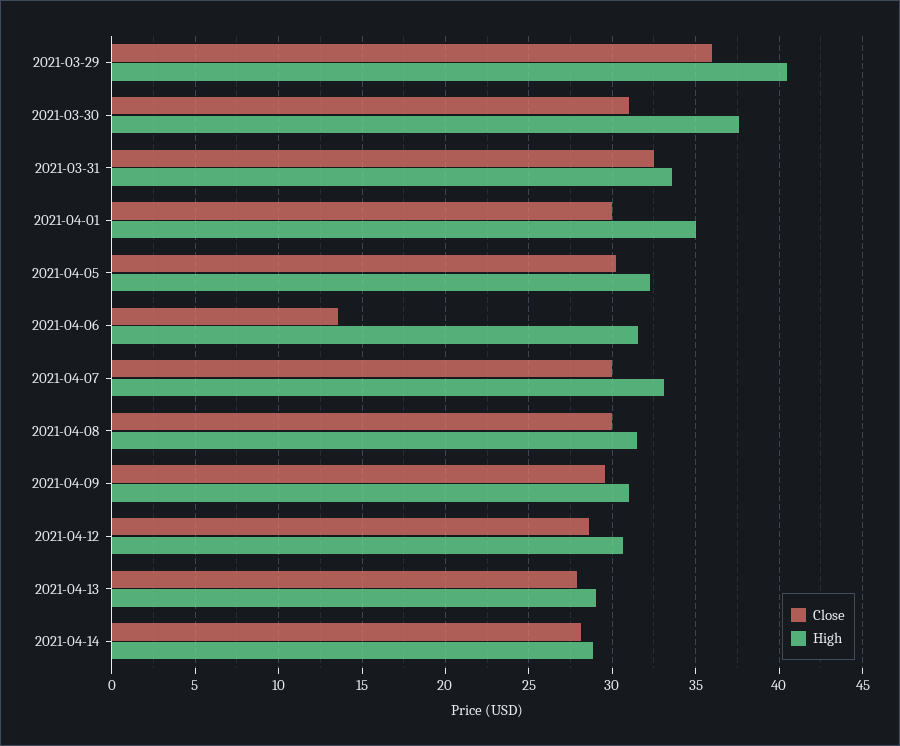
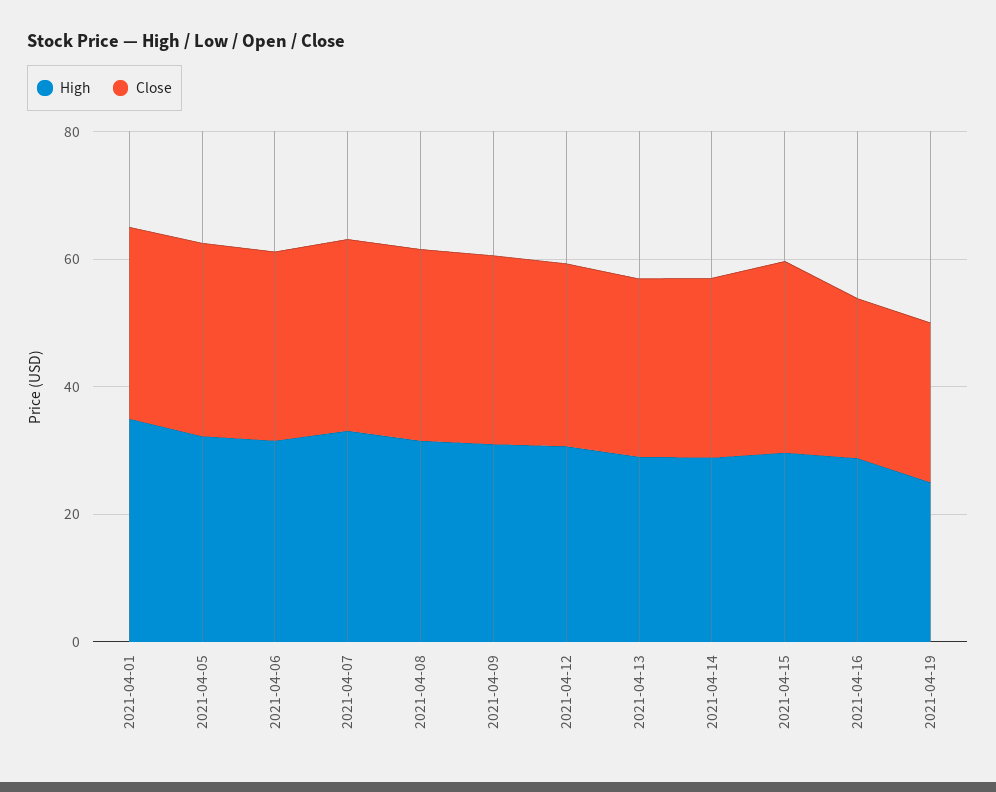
Close, 2021-03-29: 36 -> none
High, 2021-03-29: 40.5 -> none
Close, 2021-03-30: 31 -> none
High, 2021-03-30: 37.5 -> none
Close, 2021-03-31: 32.5 -> none
High, 2021-03-31: 33.5 -> none
Close, 2021-04-06: 13.5 -> 30
High, 2021-04-15: none -> 30
Close, 2021-04-15: none -> 30
High, 2021-04-16: none -> 30
Close, 2021-04-16: none -> 25
High, 2021-04-19: none -> 25
Close, 2021-04-19: none -> 25

